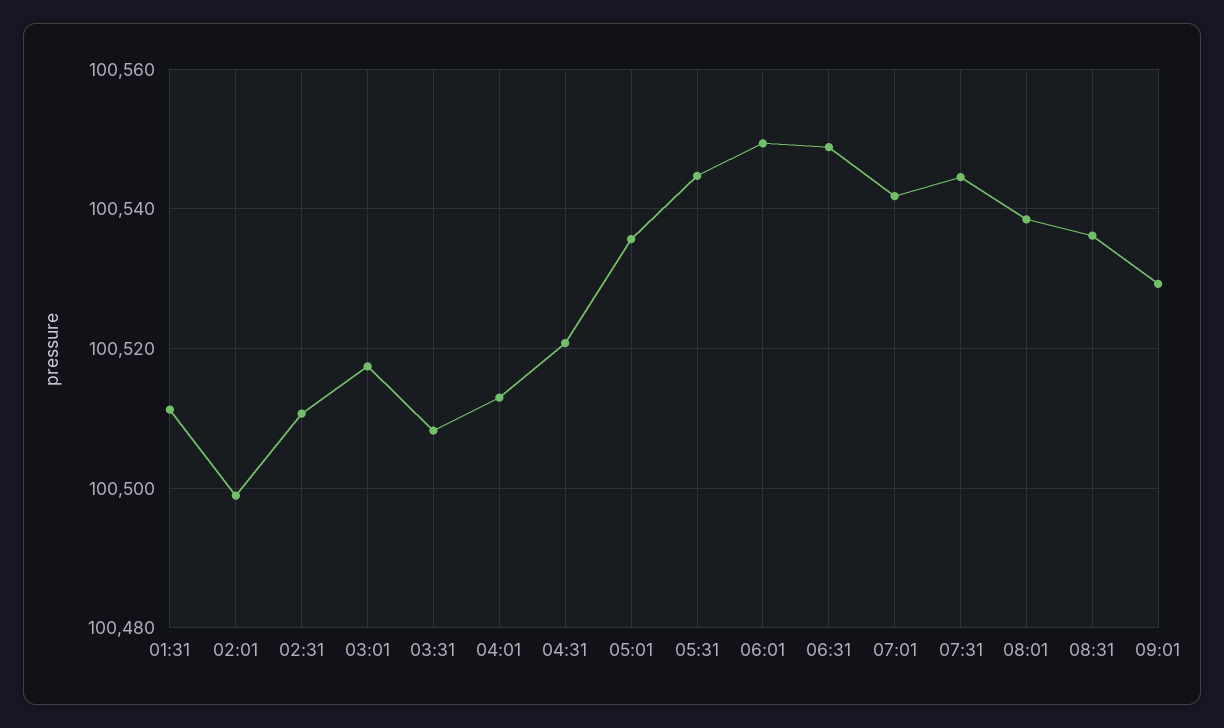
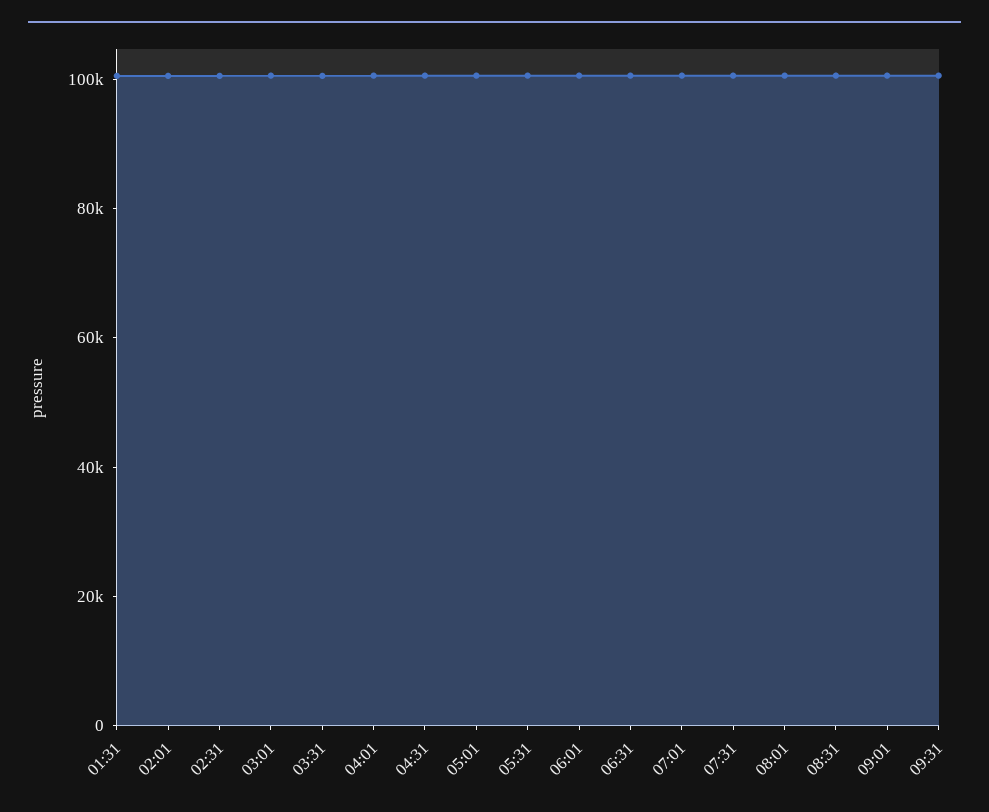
09:31: none -> 100000

